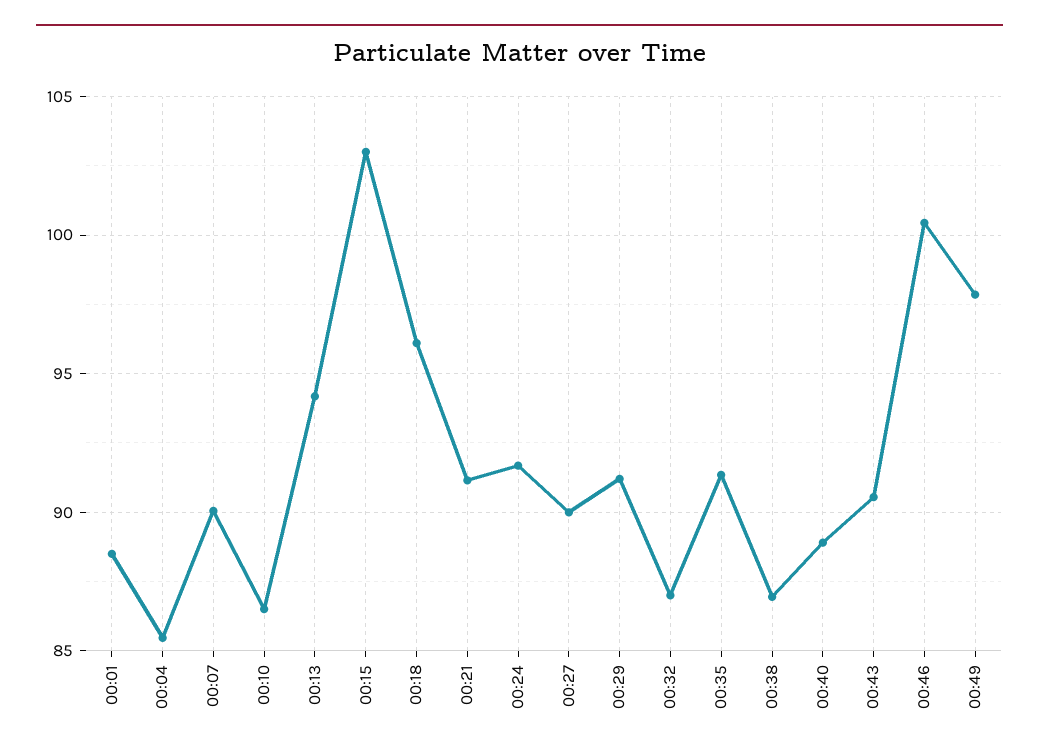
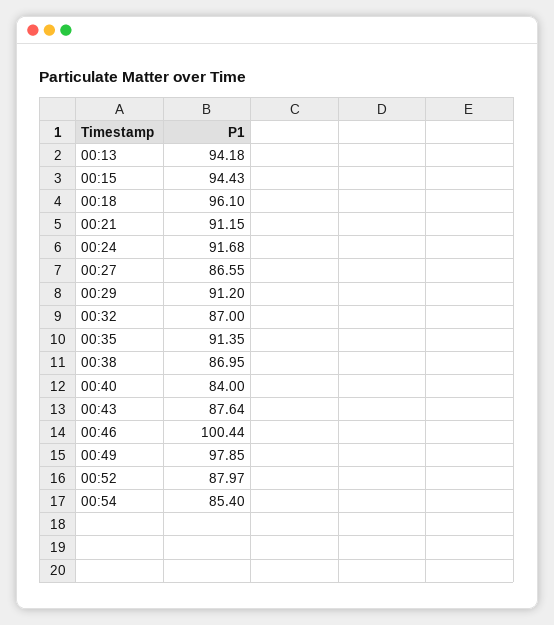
00:01: 88.5 -> none
00:04: 85.5 -> none
00:07: 90 -> none
00:10: 86.5 -> none
00:15: 103 -> 94.43
00:27: 90 -> 86.55
00:40: 89 -> 84
00:43: 90.5 -> 87.64
00:52: none -> 87.97
00:54: none -> 85.4

